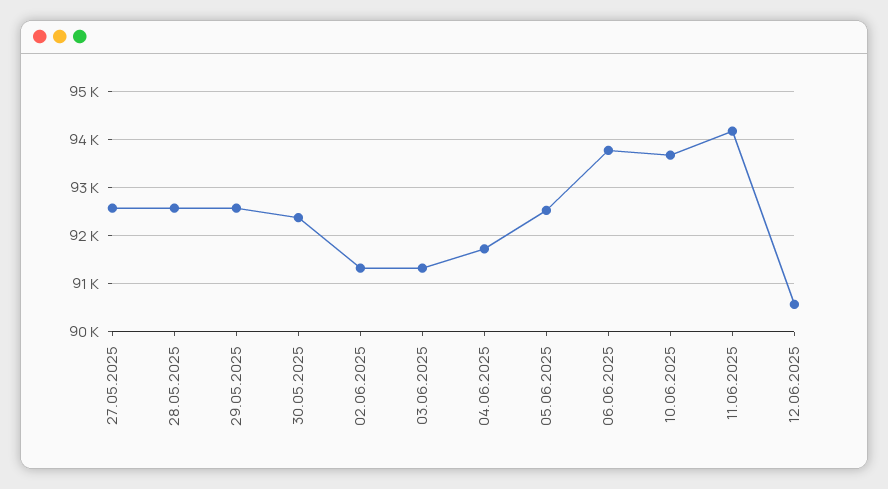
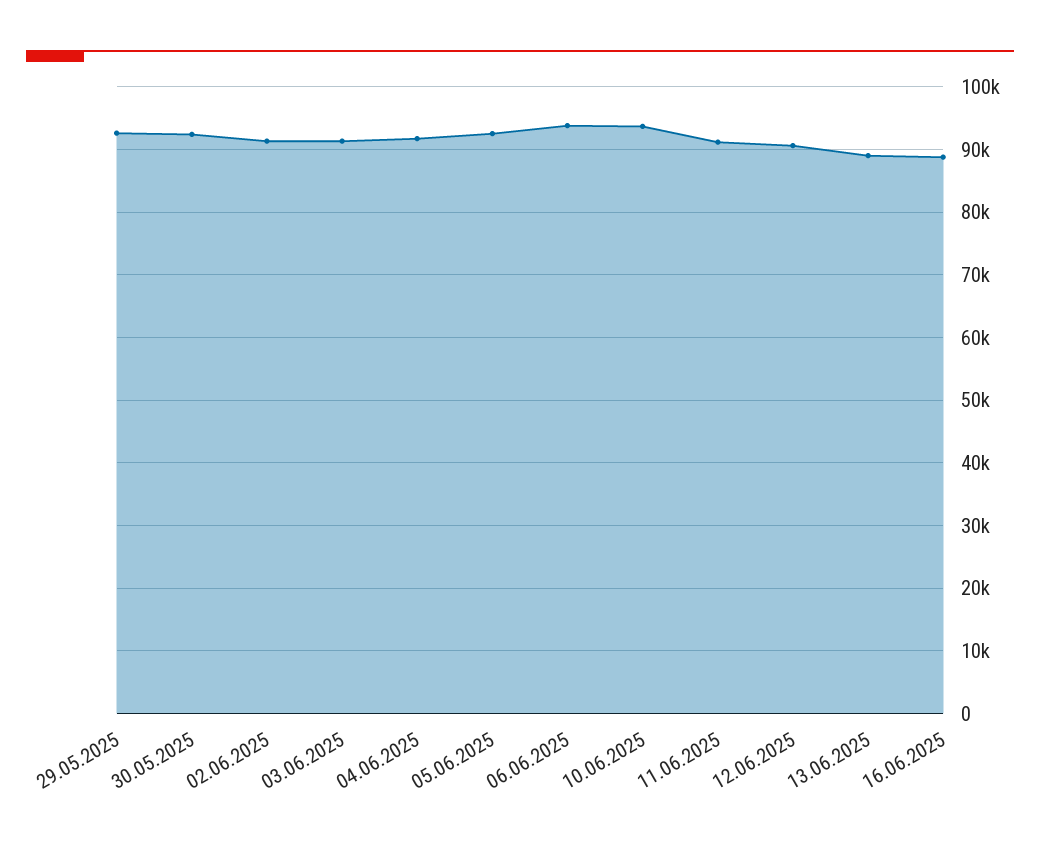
27.05.2025: 92600 -> none
28.05.2025: 92600 -> none
11.06.2025: 94200 -> 91000
13.06.2025: none -> 89000
16.06.2025: none -> 89000

